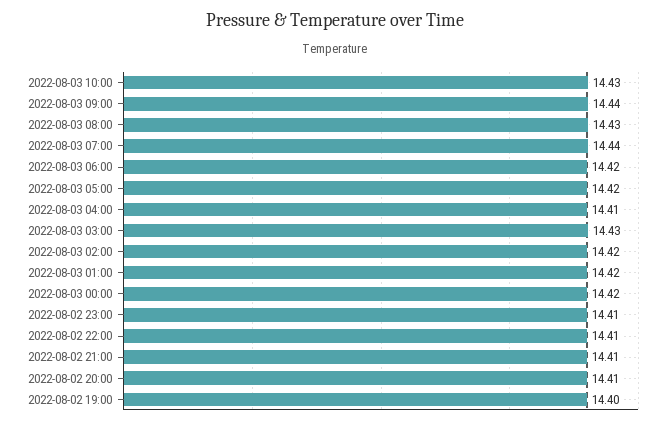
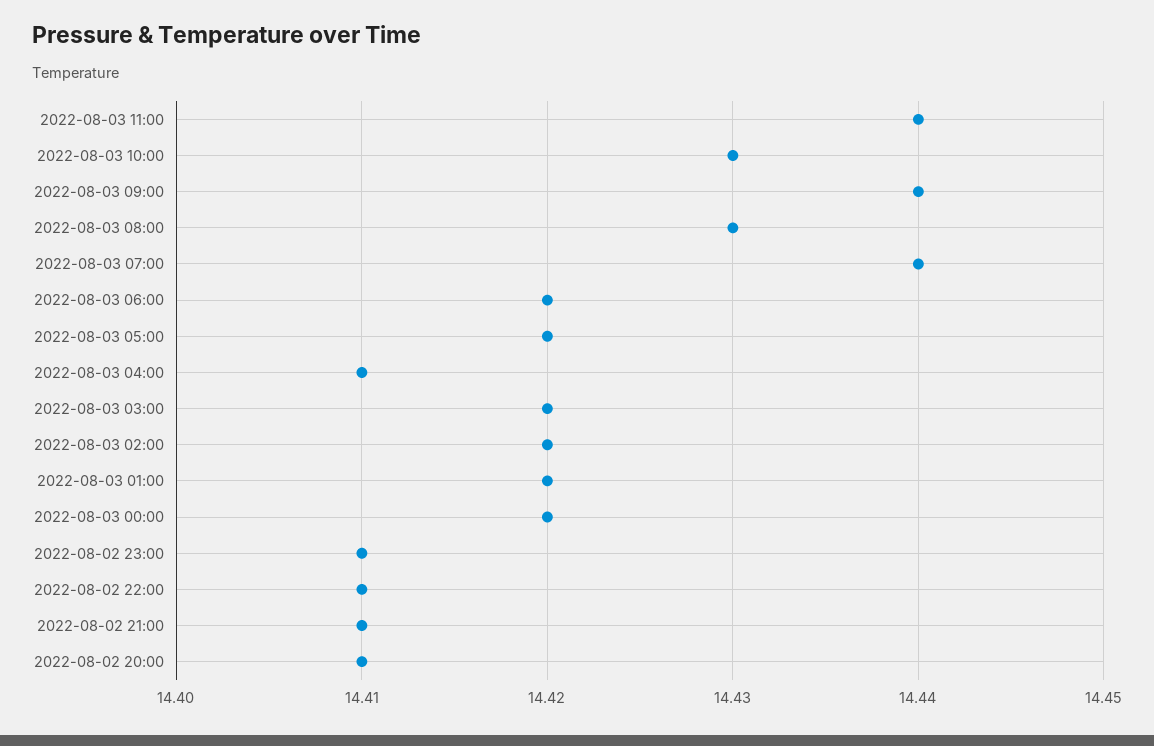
2022-08-03 03:00: 14.43 -> 14.42
2022-08-02 19:00: 14.4 -> none
2022-08-03 11:00: none -> 14.44

